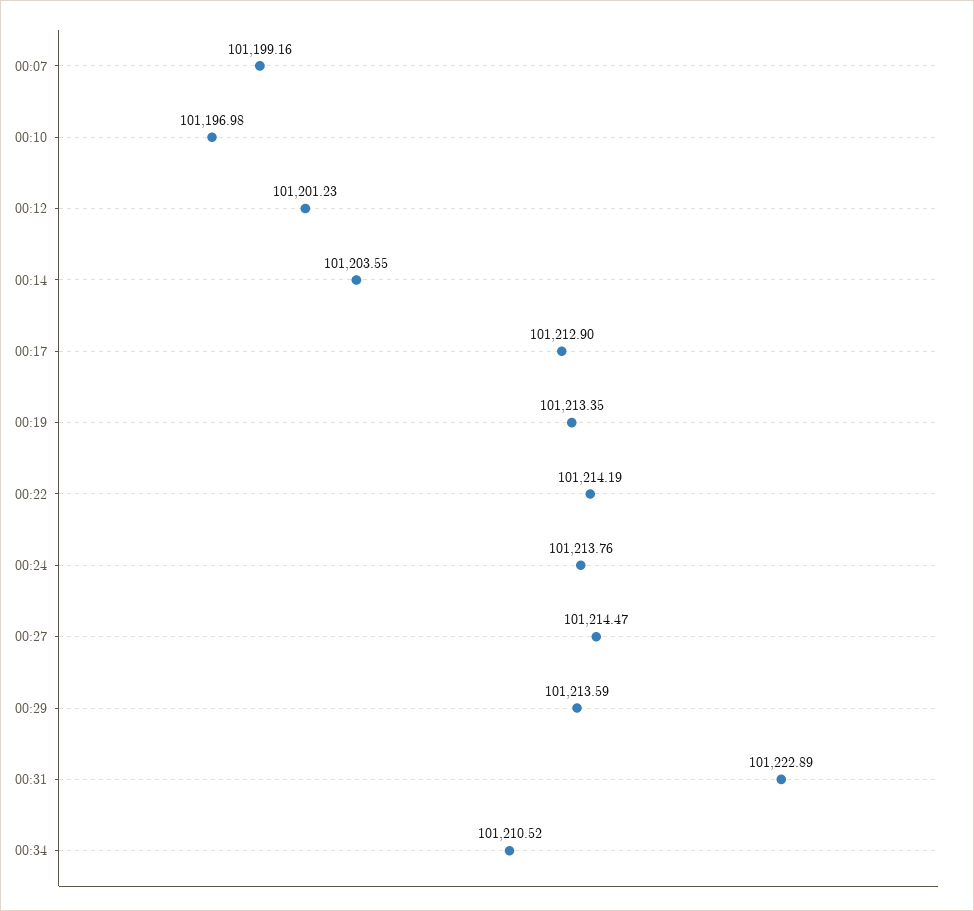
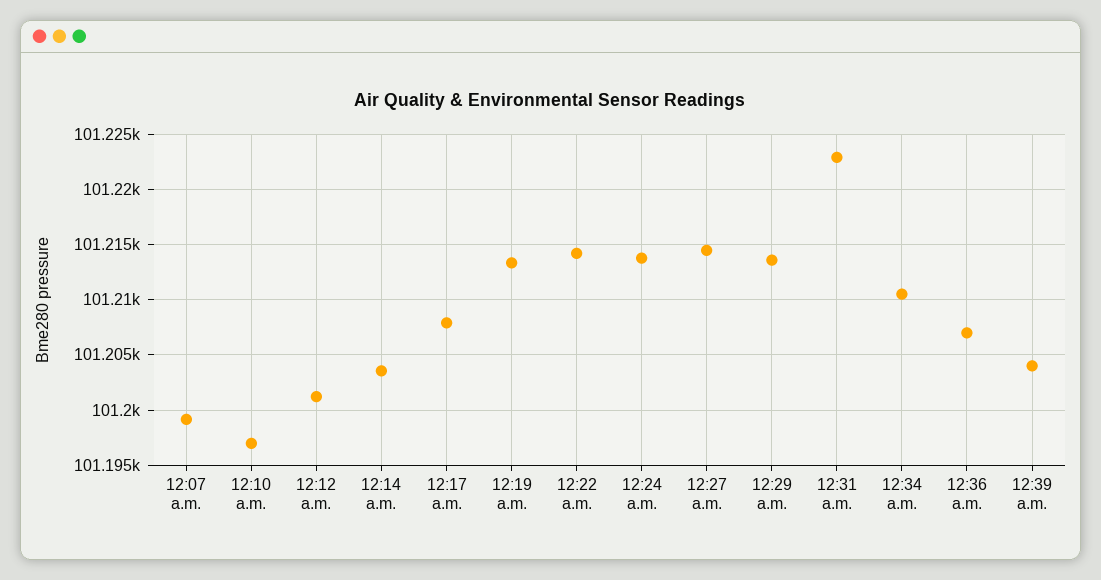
00:17: 101212.9 -> 101208
12:36 a.m.: none -> 101207
12:39 a.m.: none -> 101204

